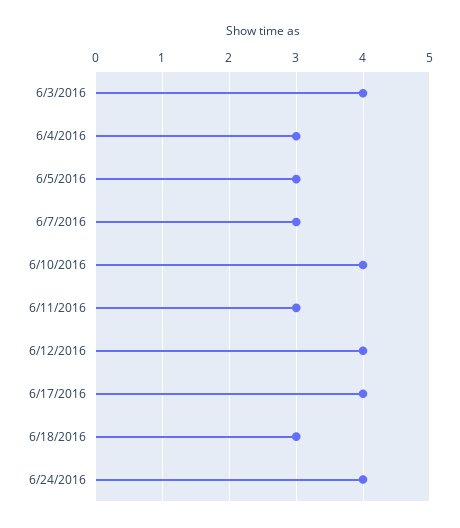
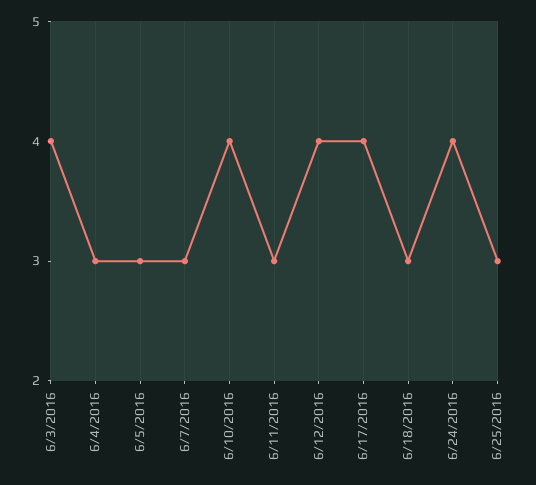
6/25/2016: none -> 3

